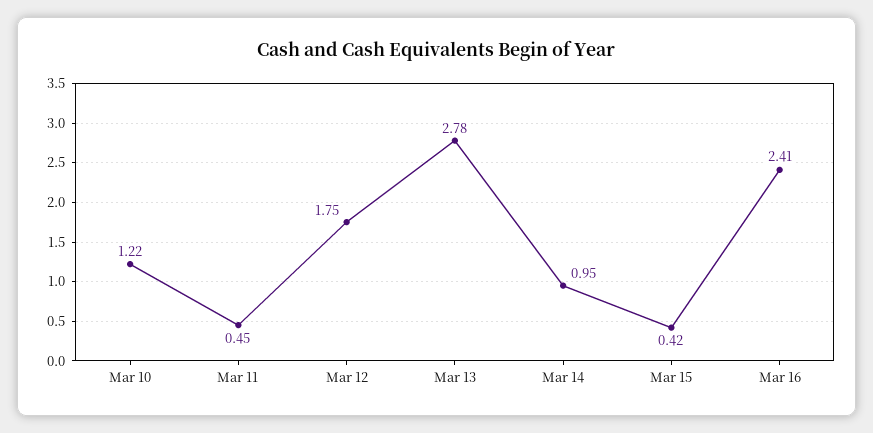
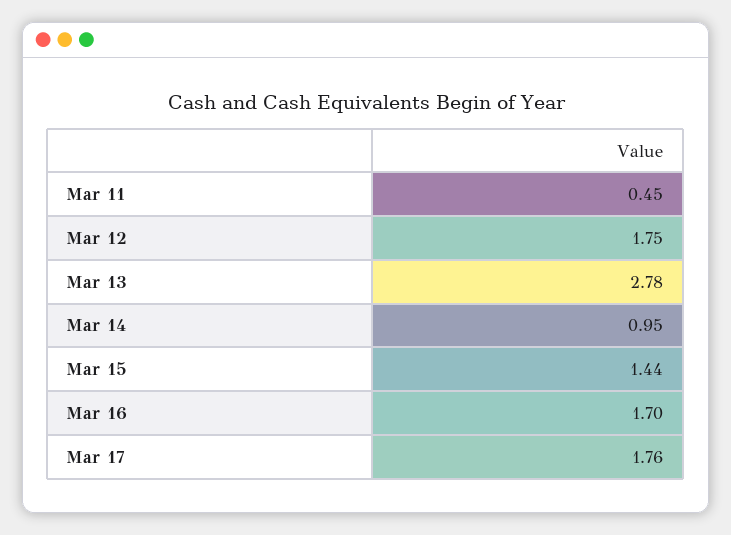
Mar 10: 1.22 -> none
Mar 15: 0.42 -> 1.44
Mar 16: 2.41 -> 1.7
Mar 17: none -> 1.76

